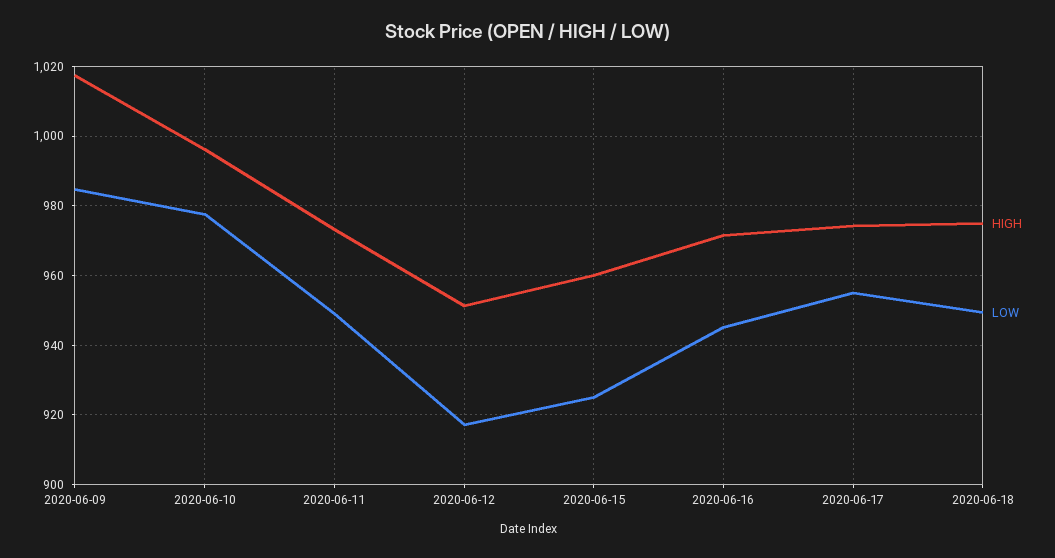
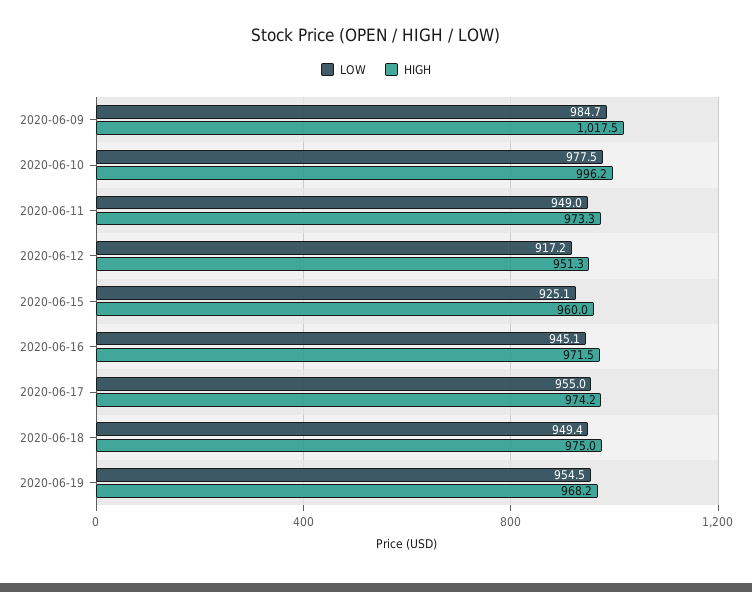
LOW, 2020-06-19: none -> 954.5
HIGH, 2020-06-19: none -> 968.2

